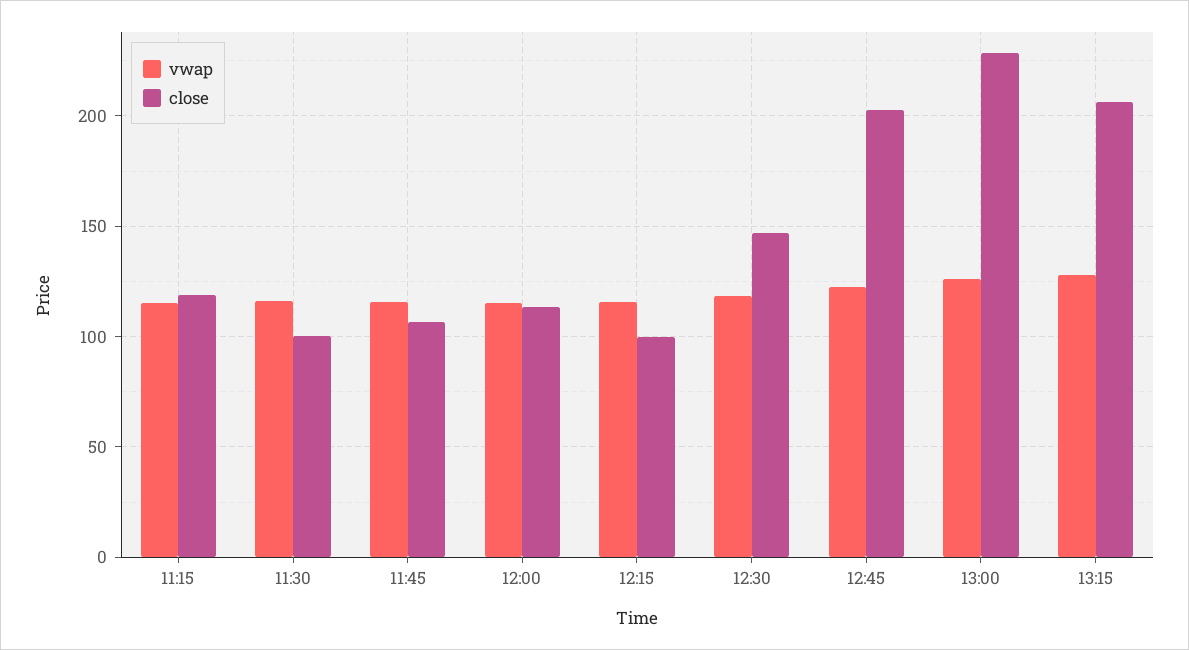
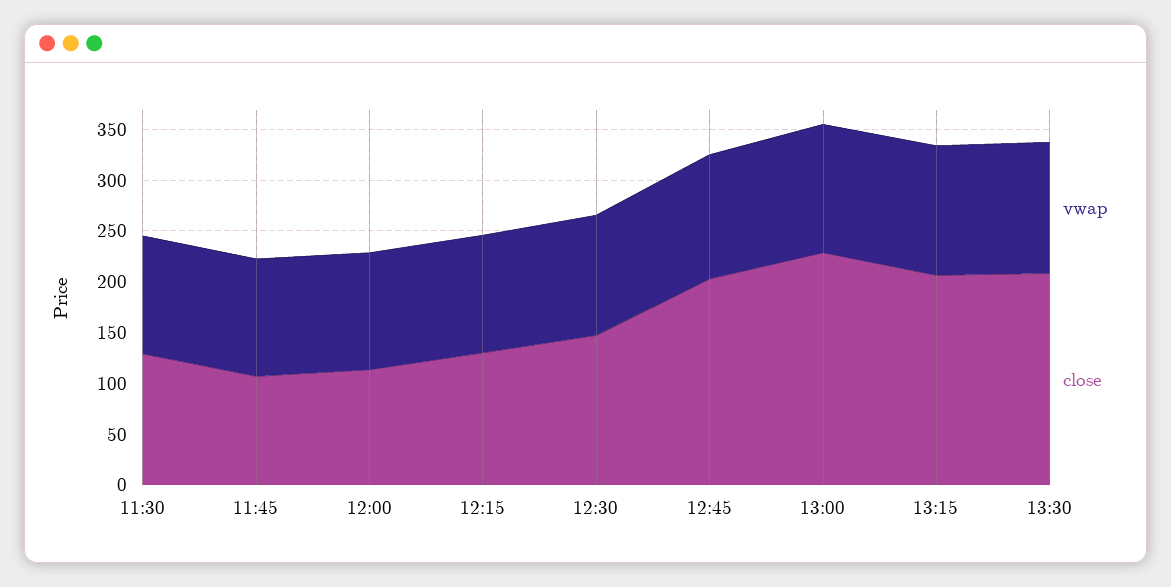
vwap, 11:15: 115 -> none
close, 11:15: 120 -> none
close, 11:30: 100 -> 130
close, 12:15: 100 -> 130
vwap, 13:30: none -> 130
close, 13:30: none -> 210

